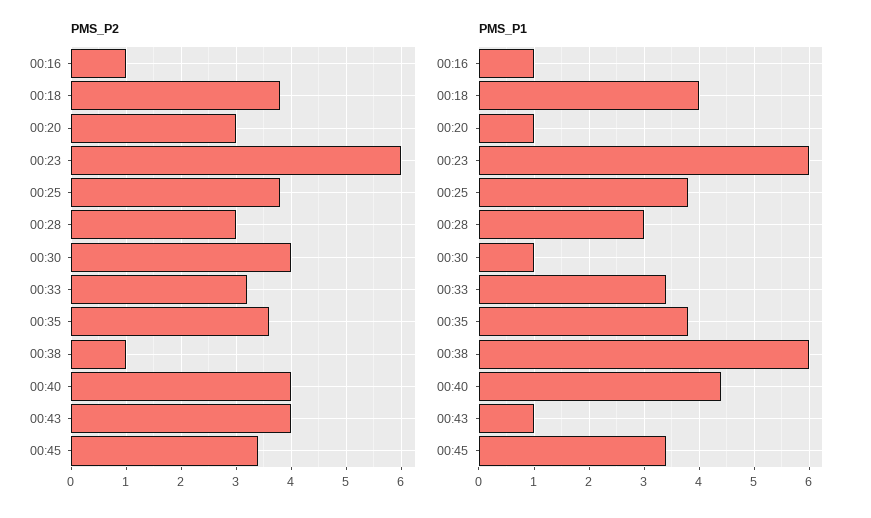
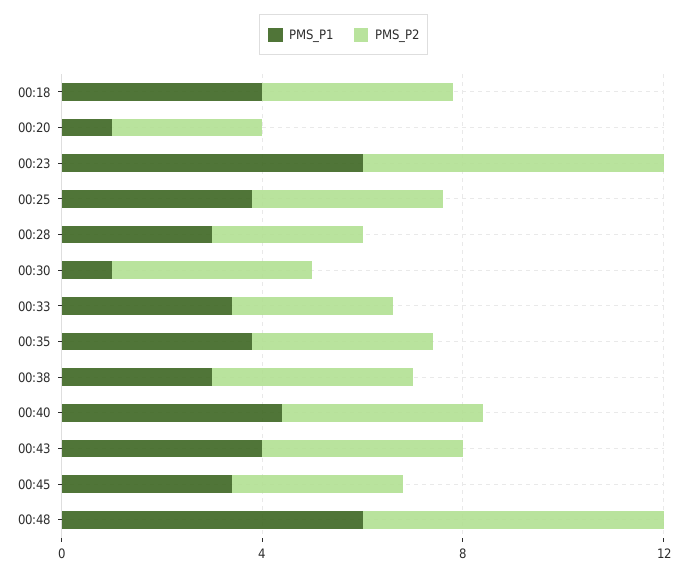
PMS_P2, 00:16: 1 -> none
PMS_P2, 00:38: 1 -> 4
PMS_P1, 00:16: 1 -> none
PMS_P1, 00:38: 6 -> 3
PMS_P1, 00:43: 1 -> 4
PMS_P1, 00:48: none -> 6
PMS_P2, 00:48: none -> 6

